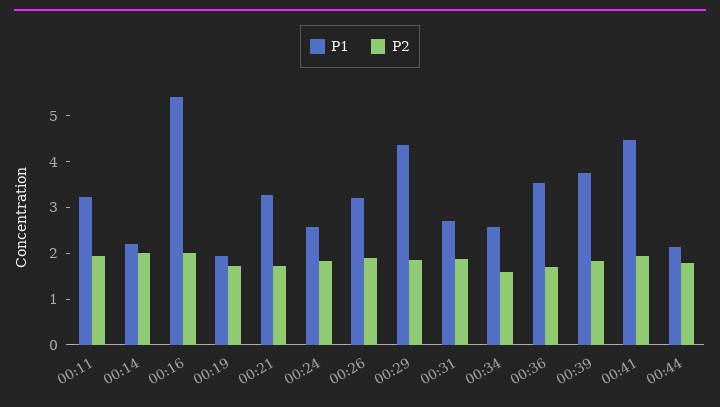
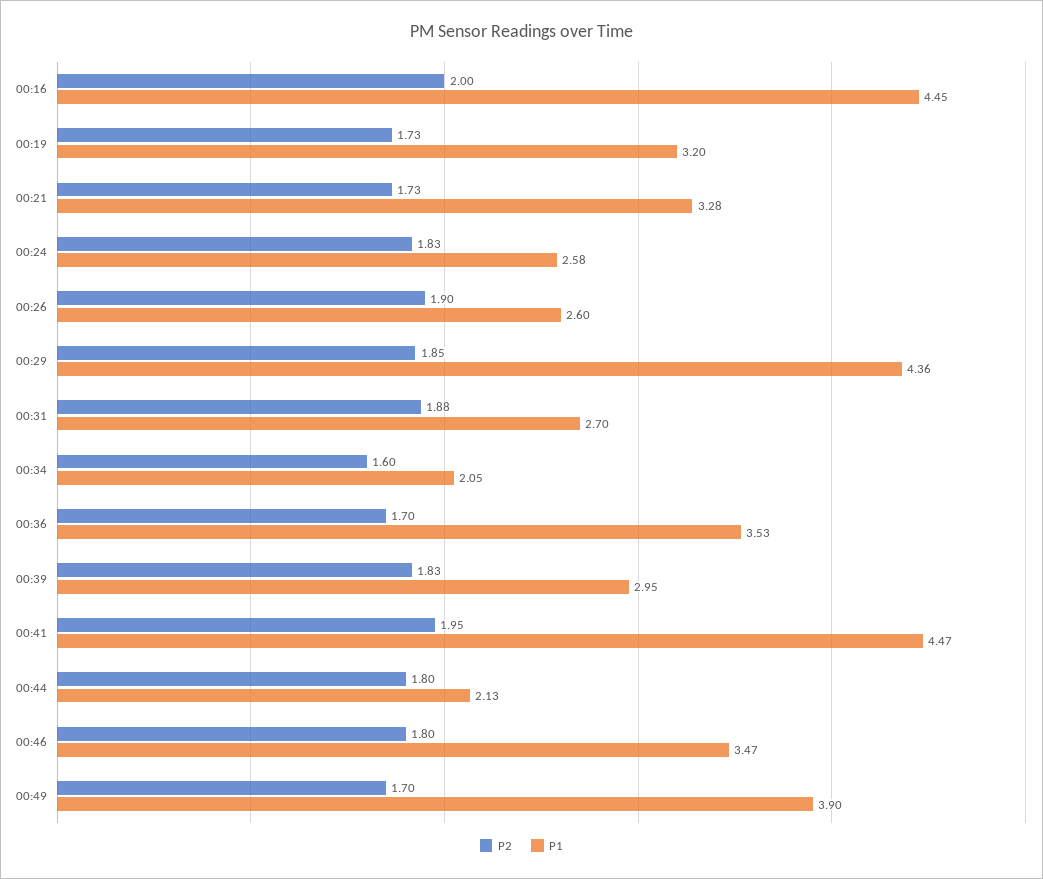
P1, 00:11: 3.2 -> none
P2, 00:11: 2 -> none
P1, 00:14: 2.2 -> none
P2, 00:14: 2 -> none
P1, 00:16: 5.4 -> 4.45
P1, 00:19: 2 -> 3.2
P1, 00:26: 3.2 -> 2.6
P1, 00:34: 2.6 -> 2.05
P1, 00:39: 3.8 -> 2.95
P2, 00:46: none -> 1.8
P1, 00:46: none -> 3.47
P2, 00:49: none -> 1.7
P1, 00:49: none -> 3.9

